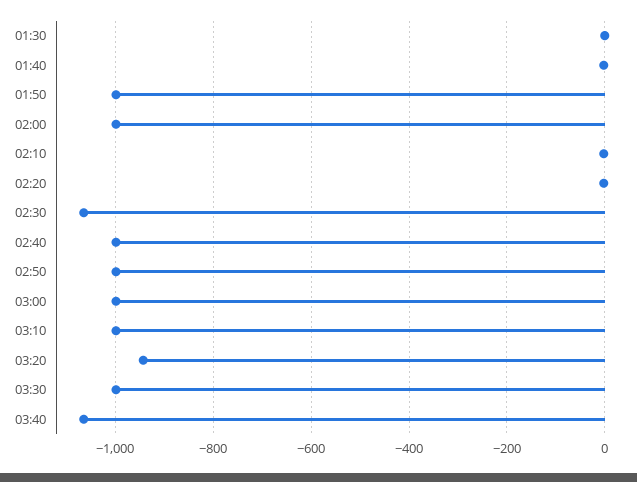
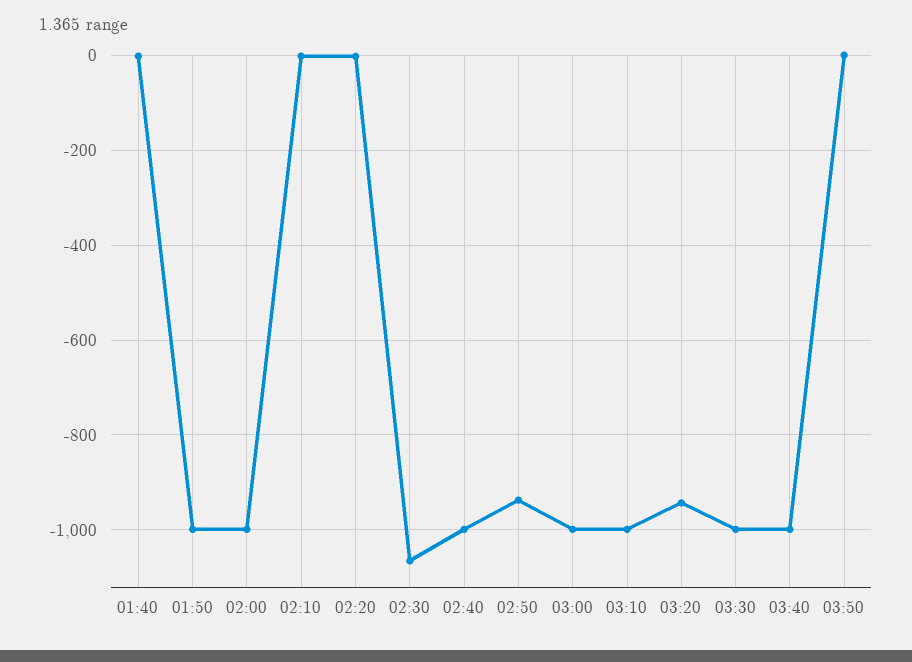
01:30: 0 -> none
02:50: -1000 -> -940
03:40: -1060 -> -1000
03:50: none -> 0

